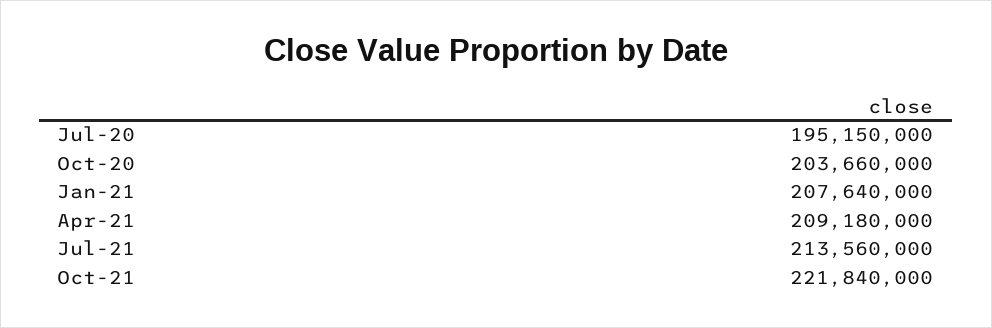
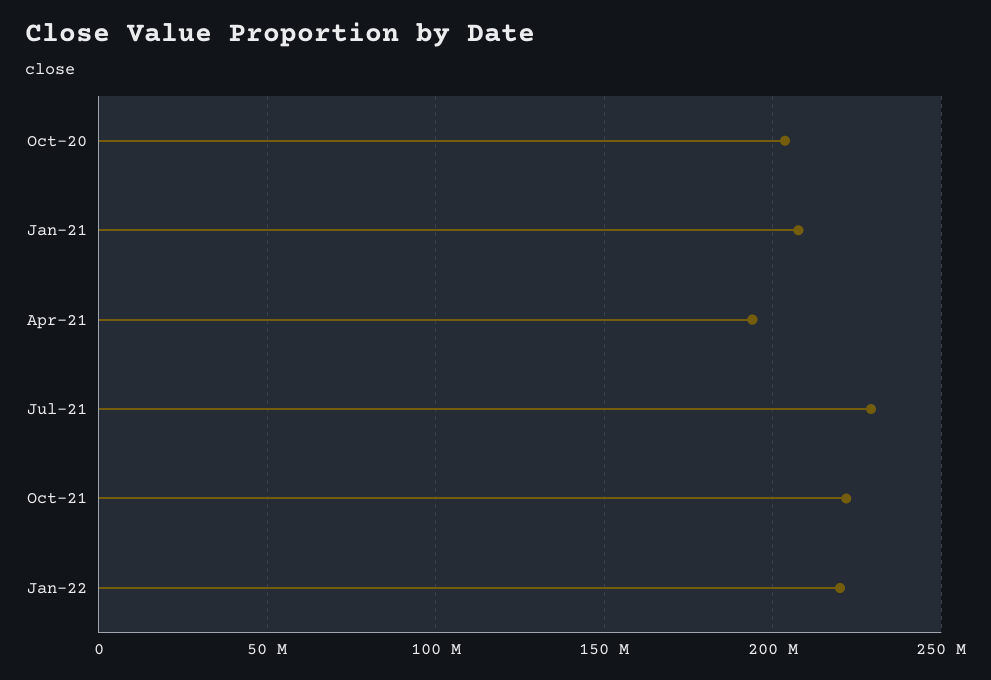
Jul-20: 195150000 -> none
Apr-21: 209180000 -> 195000000
Jul-21: 213560000 -> 230000000
Jan-22: none -> 220000000

